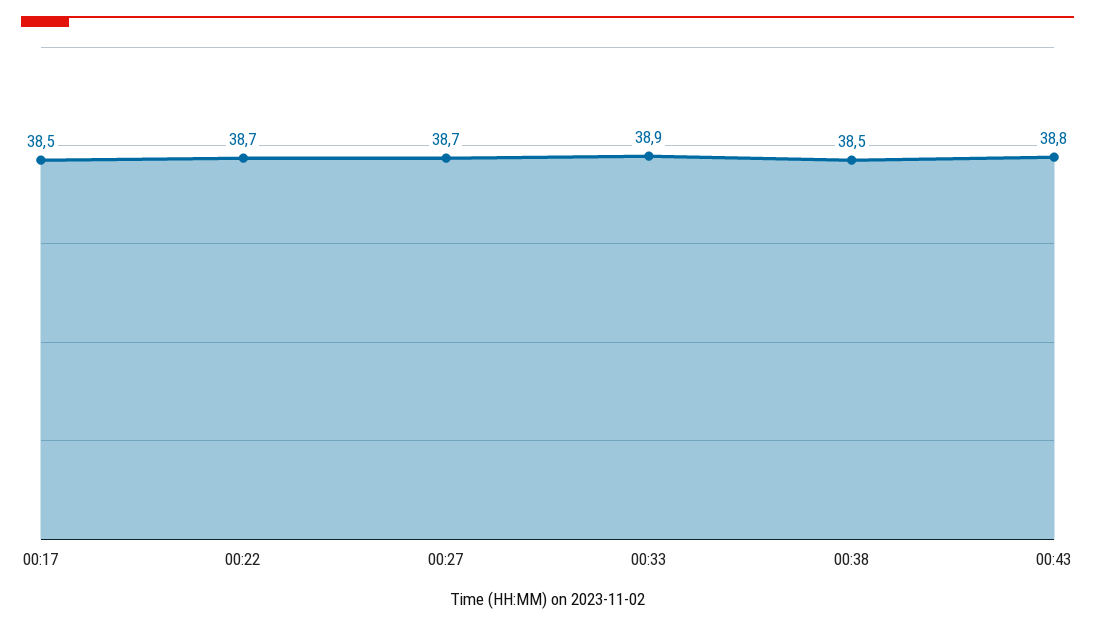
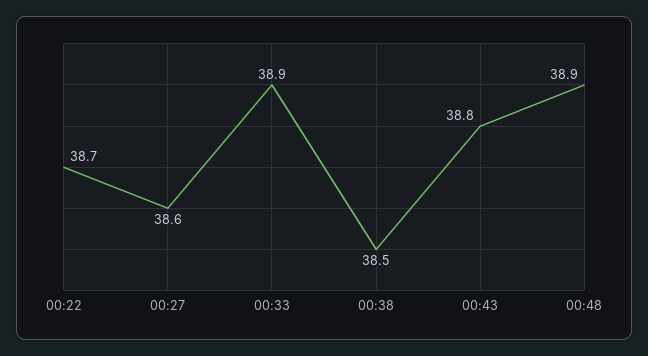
00:17: 38.5 -> none
00:27: 38.7 -> 38.6
00:48: none -> 38.9

